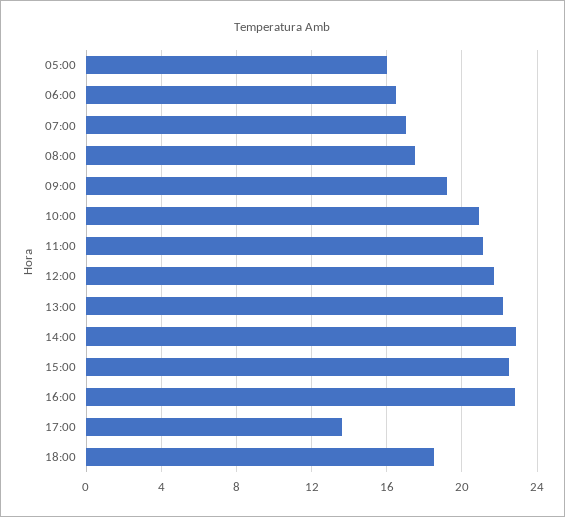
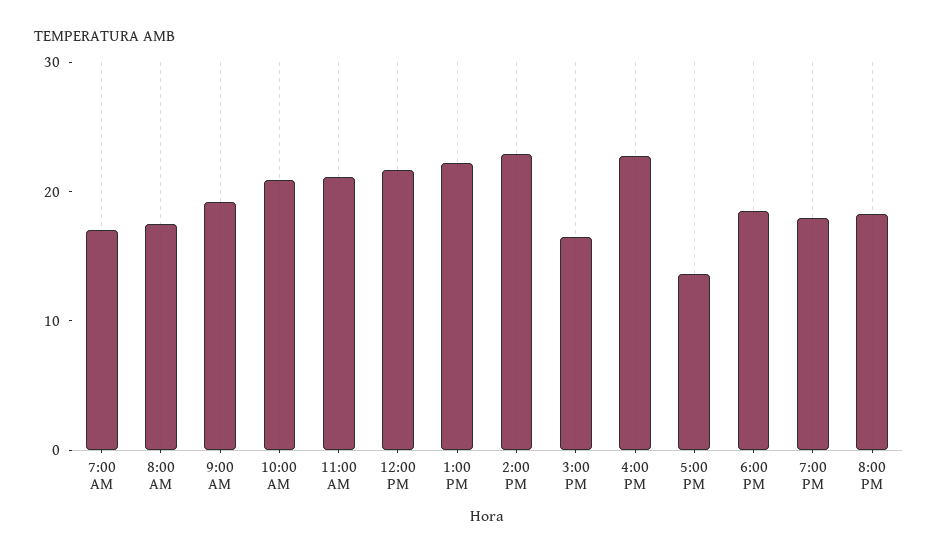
05:00: 16 -> none
06:00: 16.5 -> none
15:00: 22.5 -> 16
7:00 PM: none -> 18
8:00 PM: none -> 18

